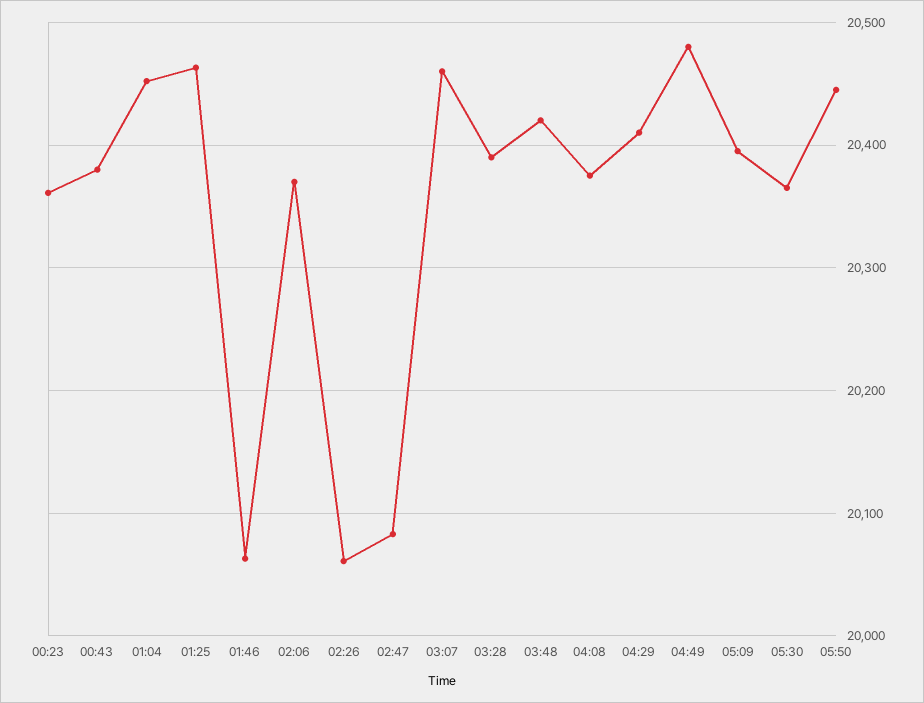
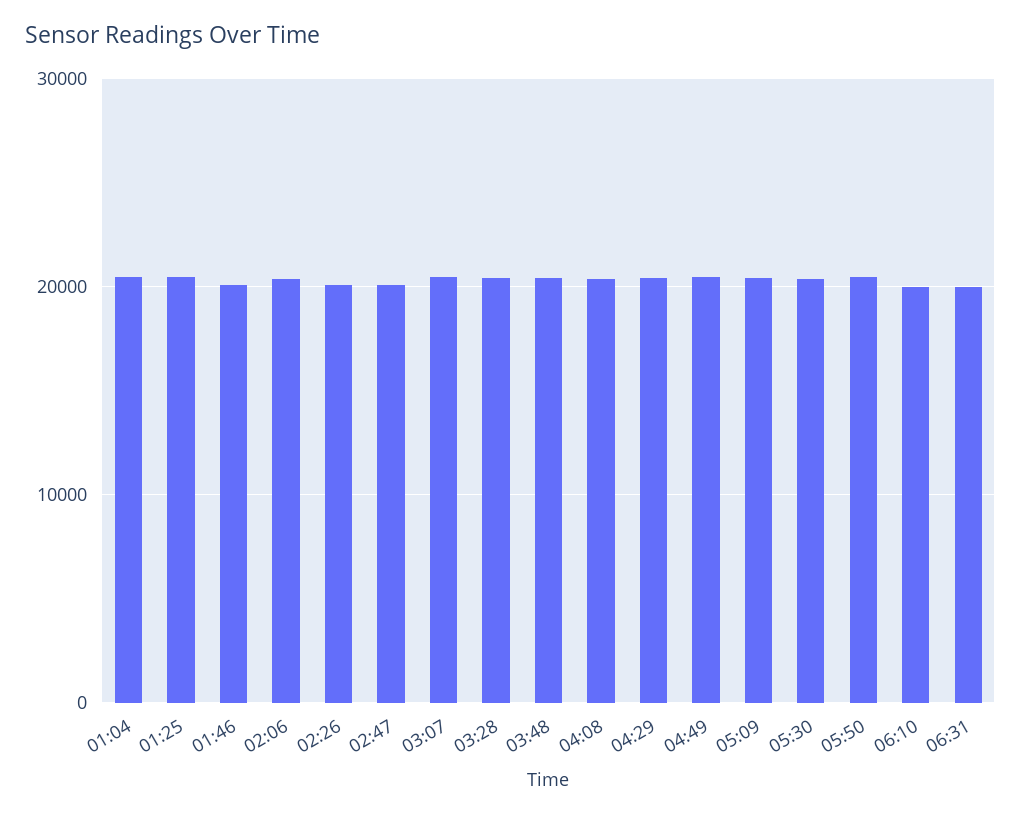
00:23: 20360 -> none
00:43: 20380 -> none
06:10: none -> 20000
06:31: none -> 20000

